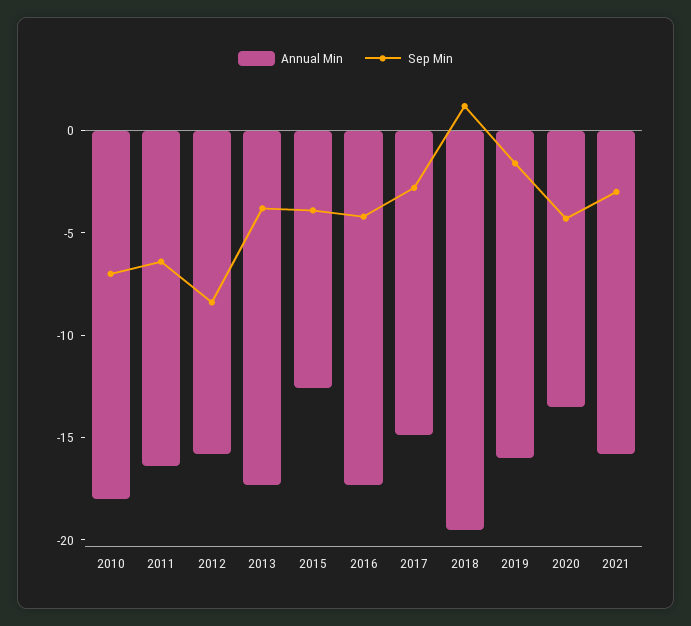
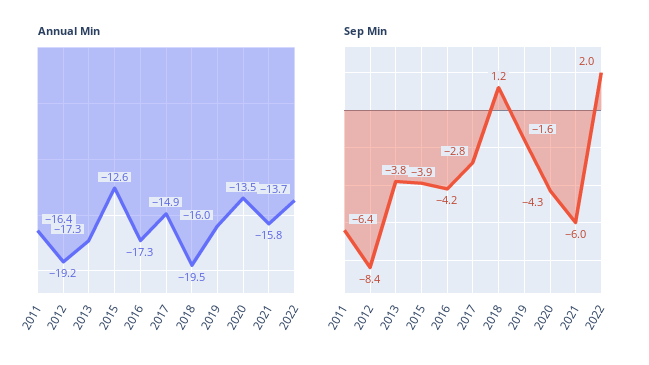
Annual Min, 2010: -18 -> none
Sep Min, 2010: -7 -> none
Annual Min, 2012: -16 -> -19.2
Sep Min, 2021: -3 -> -6
Annual Min, 2022: none -> -13.7
Sep Min, 2022: none -> 2

